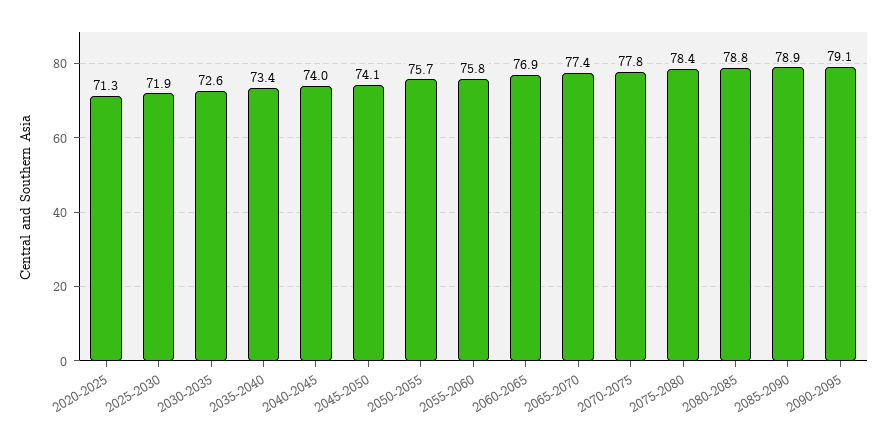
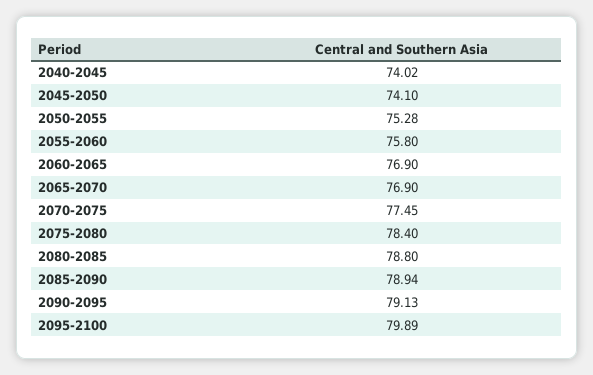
2020-2025: 71.3 -> none
2025-2030: 71.9 -> none
2030-2035: 72.6 -> none
2035-2040: 73.4 -> none
2050-2055: 75.7 -> 75.28
2065-2070: 77.4 -> 76.9
2070-2075: 77.8 -> 77.45
2095-2100: none -> 79.89

